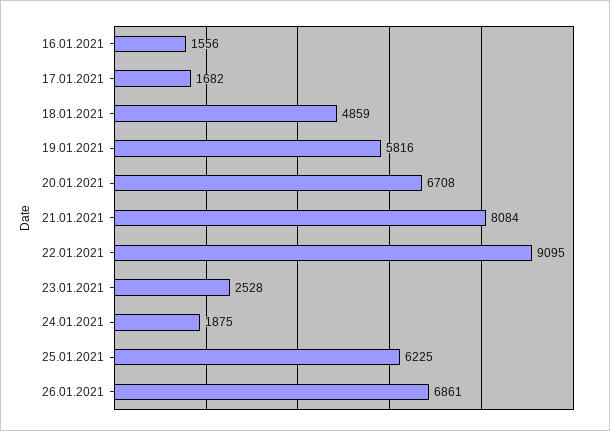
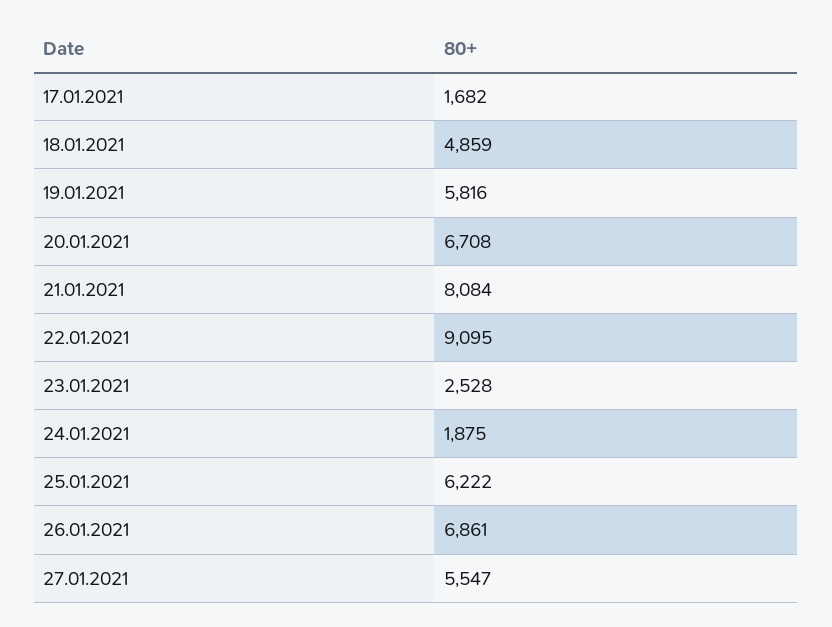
16.01.2021: 1556 -> none
25.01.2021: 6225 -> 6222
27.01.2021: none -> 5547

